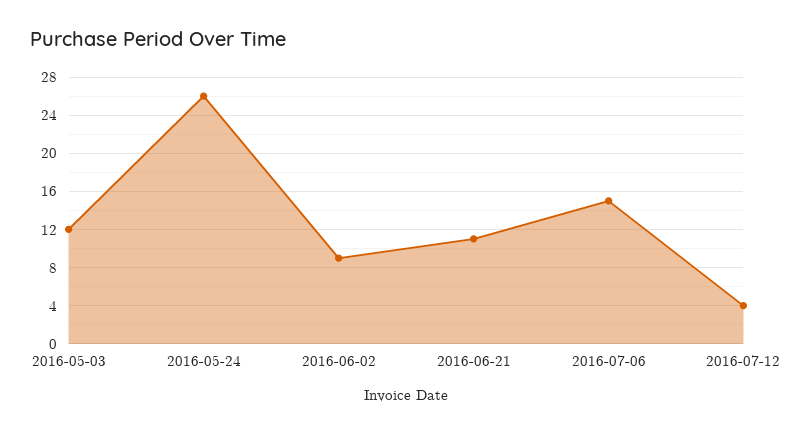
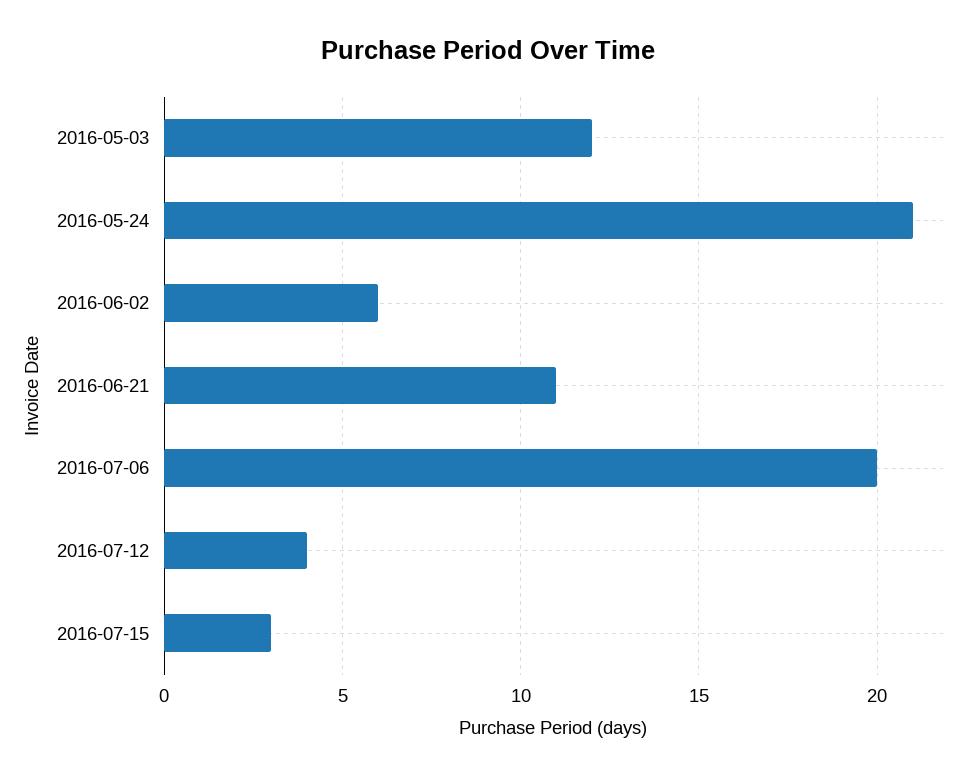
2016-05-24: 26 -> 21
2016-06-02: 9 -> 6
2016-07-06: 15 -> 20
2016-07-15: none -> 3

